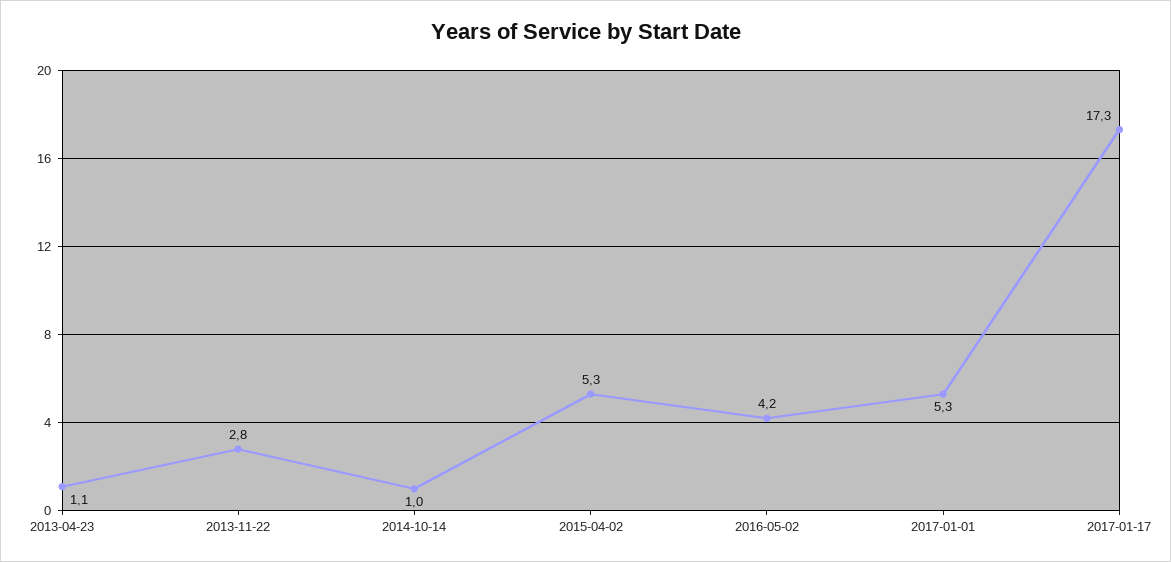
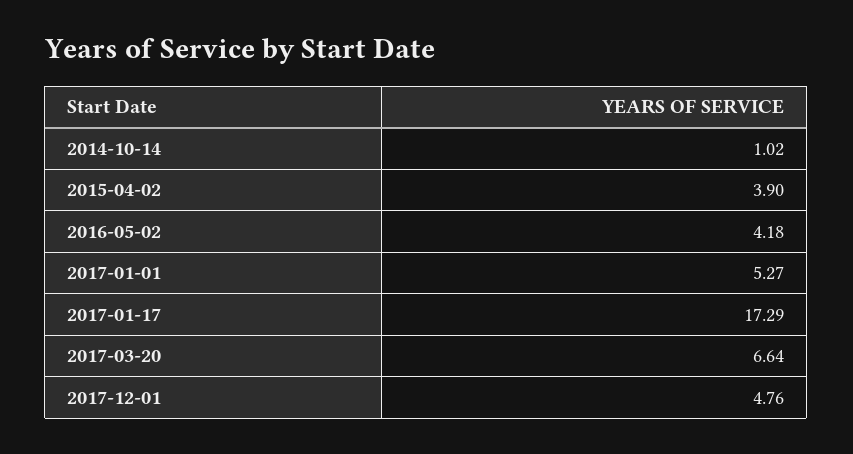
2013-04-23: 1.1 -> none
2013-11-22: 2.8 -> none
2015-04-02: 5.3 -> 3.9
2017-03-20: none -> 6.64
2017-12-01: none -> 4.76

